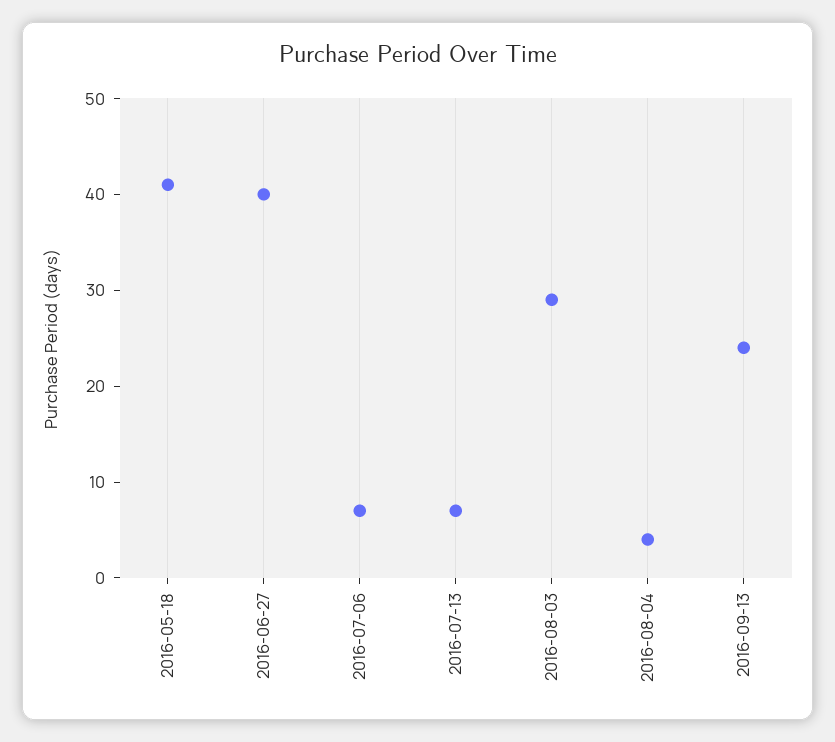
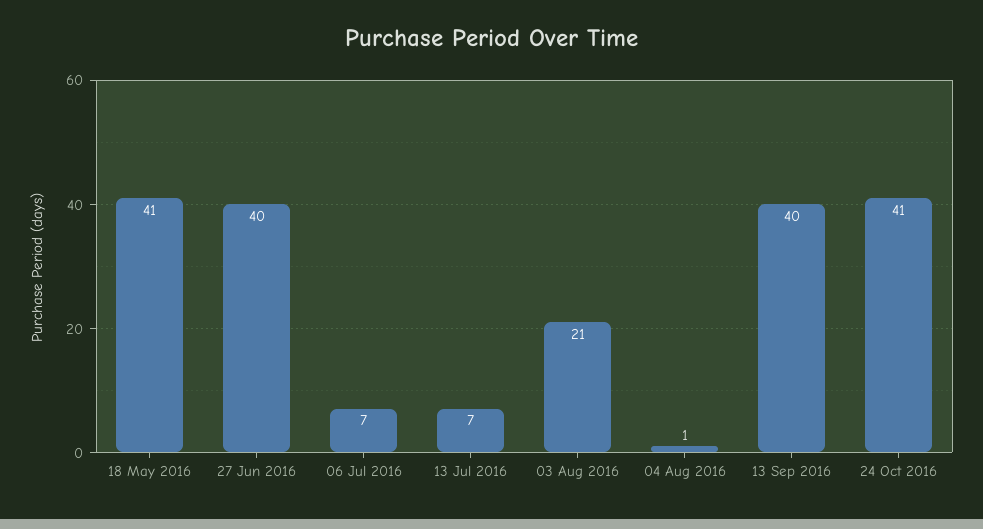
2016-08-03: 29 -> 21
2016-08-04: 4 -> 1
2016-09-13: 24 -> 40
24 Oct 2016: none -> 41

